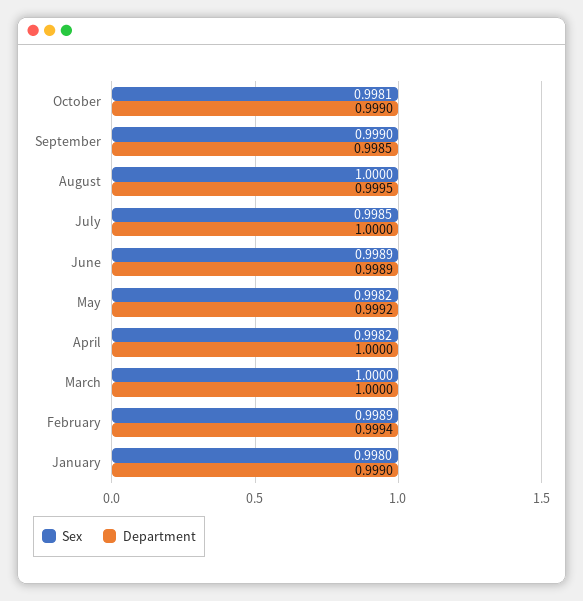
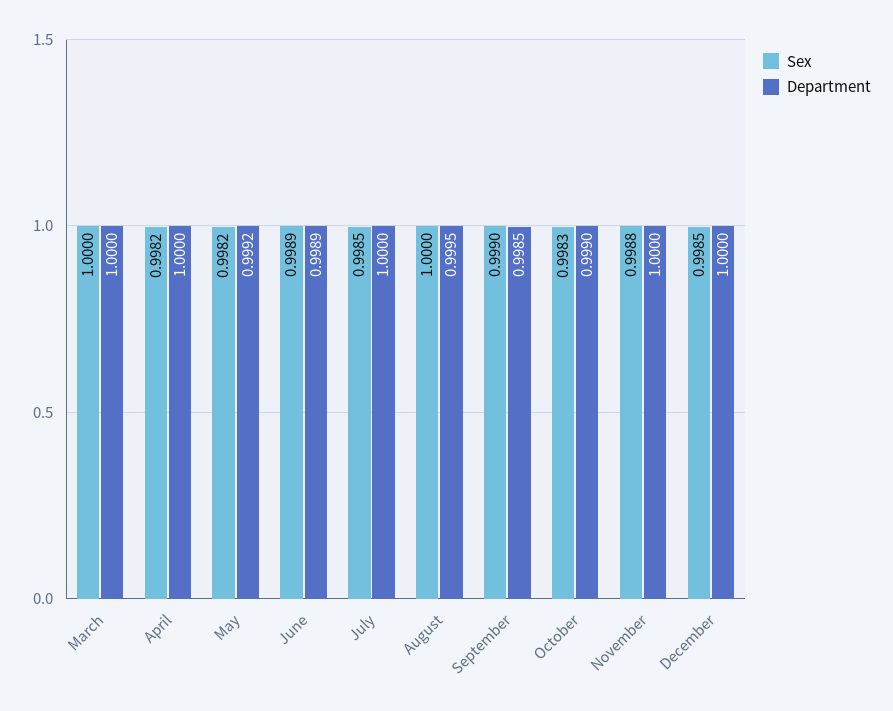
Sex, October: 0.9981 -> 0.9983
Sex, February: 0.9989 -> none
Department, February: 0.9994 -> none
Sex, January: 0.998 -> none
Department, January: 0.999 -> none
Sex, November: none -> 0.9988
Department, November: none -> 1
Sex, December: none -> 0.9985
Department, December: none -> 1

